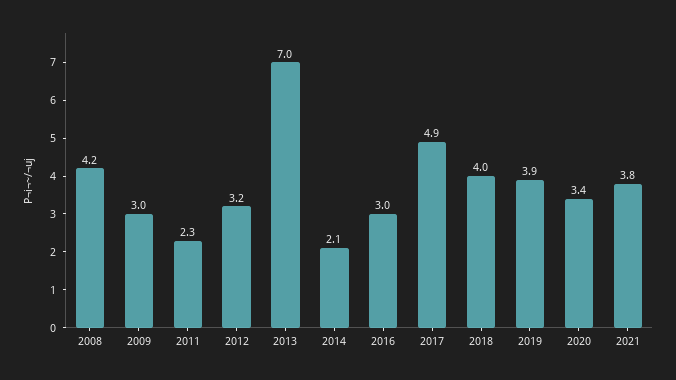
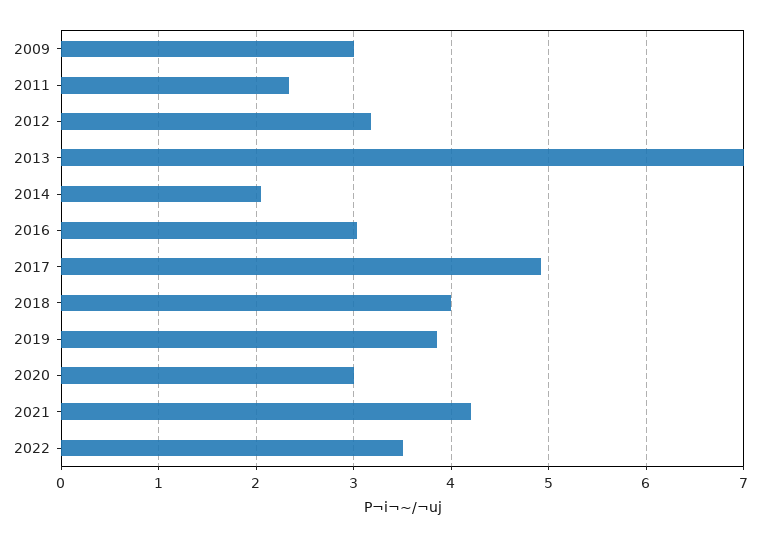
2008: 4.2 -> none
2020: 3.4 -> 3
2021: 3.8 -> 4.2
2022: none -> 3.5

